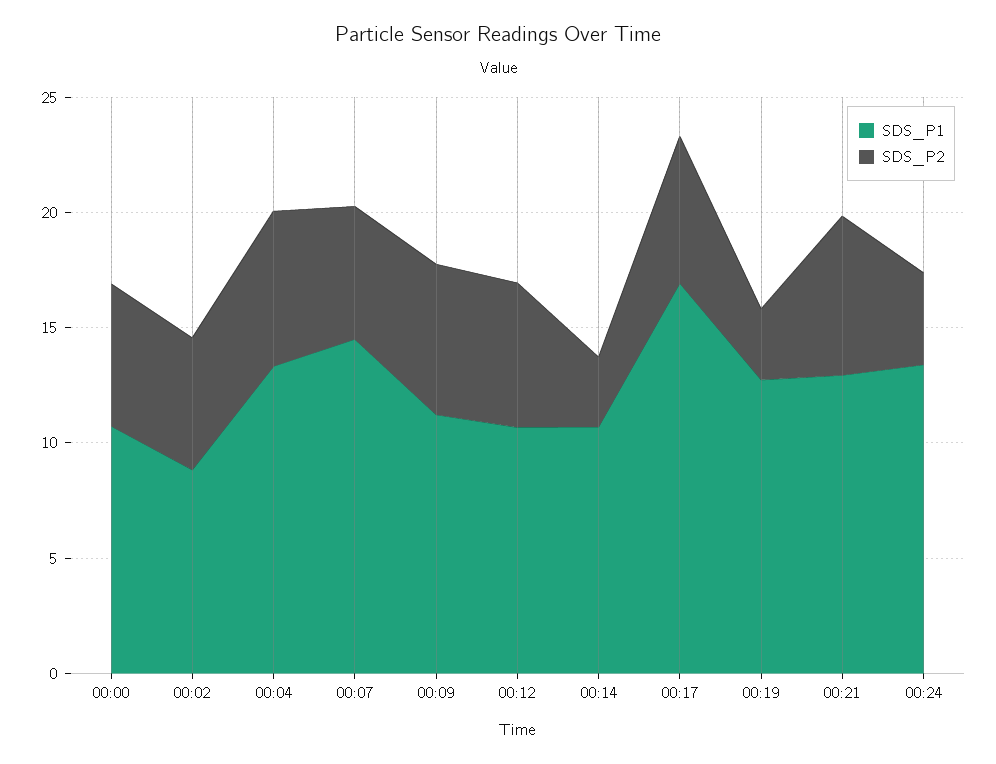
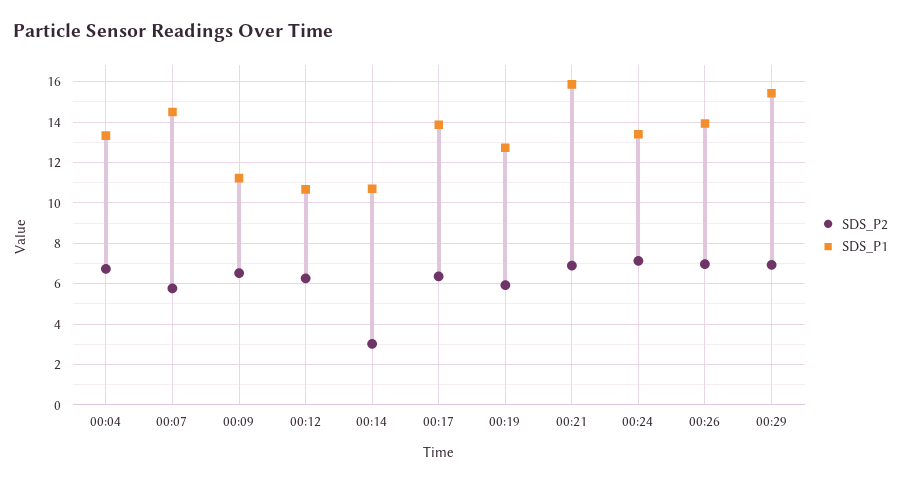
SDS_P1, 00:00: 11 -> none
SDS_P2, 00:00: 6 -> none
SDS_P1, 00:02: 9 -> none
SDS_P2, 00:02: 6 -> none
SDS_P1, 00:17: 17 -> 14
SDS_P2, 00:19: 3 -> 6
SDS_P1, 00:21: 13 -> 16
SDS_P2, 00:24: 4 -> 7
SDS_P2, 00:26: none -> 7
SDS_P1, 00:26: none -> 14
SDS_P2, 00:29: none -> 7
SDS_P1, 00:29: none -> 15.5

